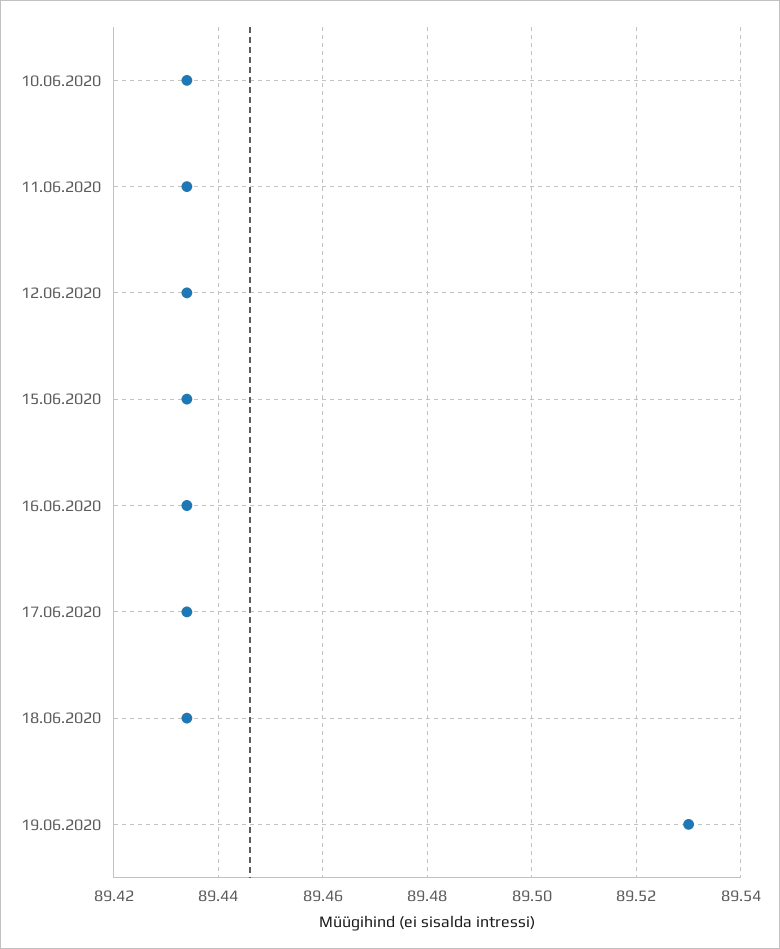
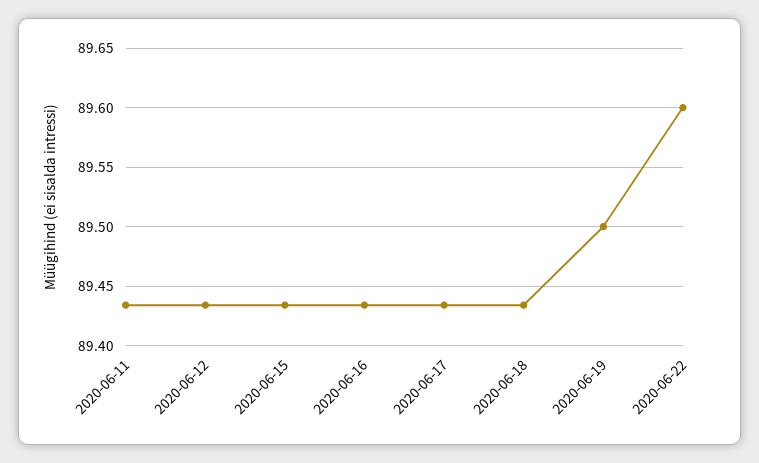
10.06.2020: 89.435 -> none
19.06.2020: 89.53 -> 89.5
2020-06-22: none -> 89.6

